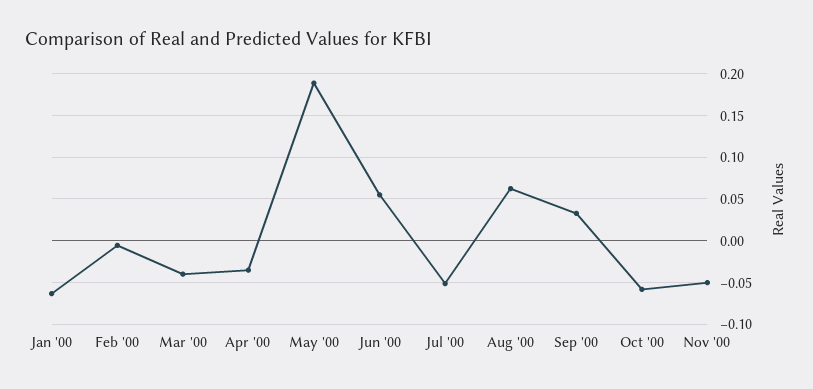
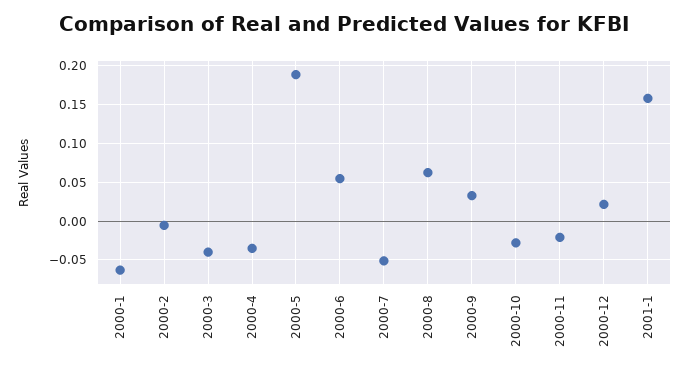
Oct '00: -0.06 -> -0.03
Nov '00: -0.05 -> -0.02
2000-12: none -> 0.02
2001-1: none -> 0.16

